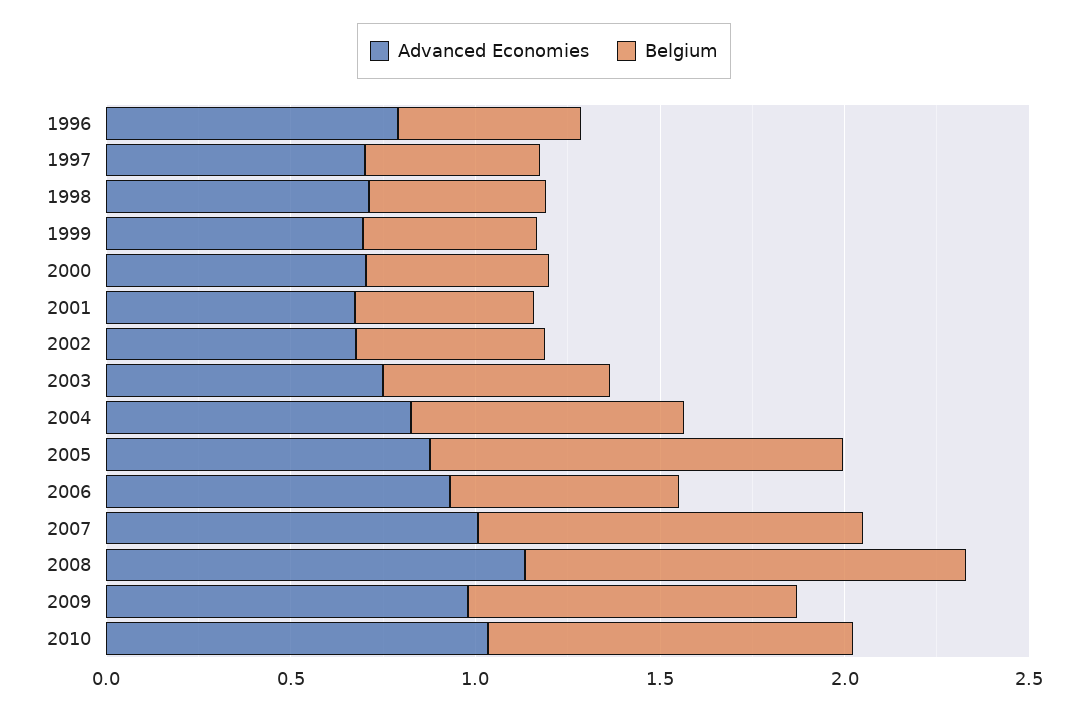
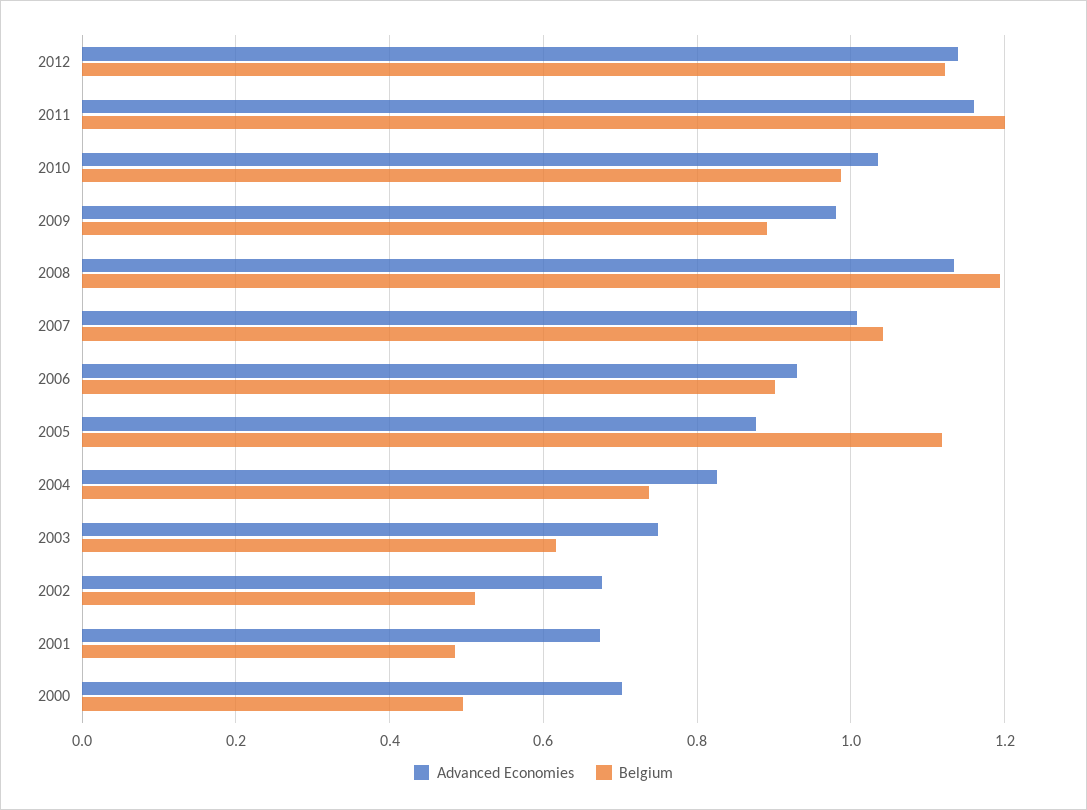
Advanced Economies, 1996: 0.8 -> none
Belgium, 1996: 0.5 -> none
Advanced Economies, 1997: 0.7 -> none
Belgium, 1997: 0.5 -> none
Advanced Economies, 1998: 0.7 -> none
Belgium, 1998: 0.5 -> none
Advanced Economies, 1999: 0.7 -> none
Belgium, 1999: 0.5 -> none
Belgium, 2006: 0.6 -> 0.9
Advanced Economies, 2012: none -> 1.14
Belgium, 2012: none -> 1.12
Advanced Economies, 2011: none -> 1.16
Belgium, 2011: none -> 1.2

